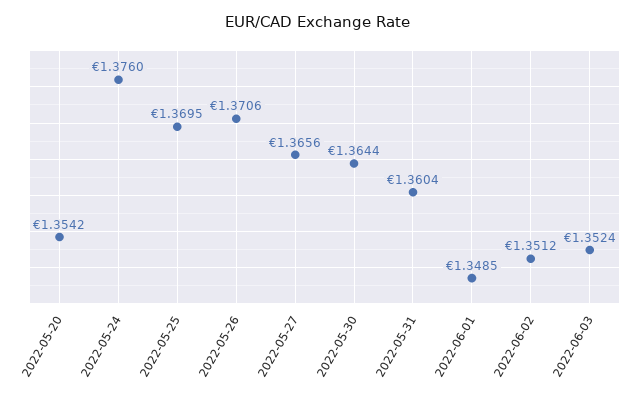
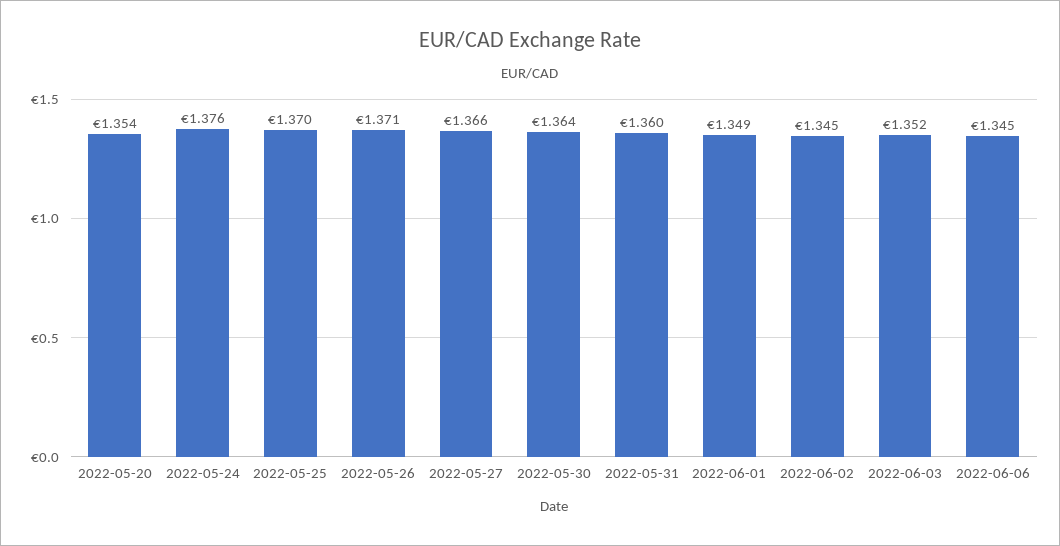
2022-06-02: 1.3512 -> 1.345
2022-06-06: none -> 1.345

